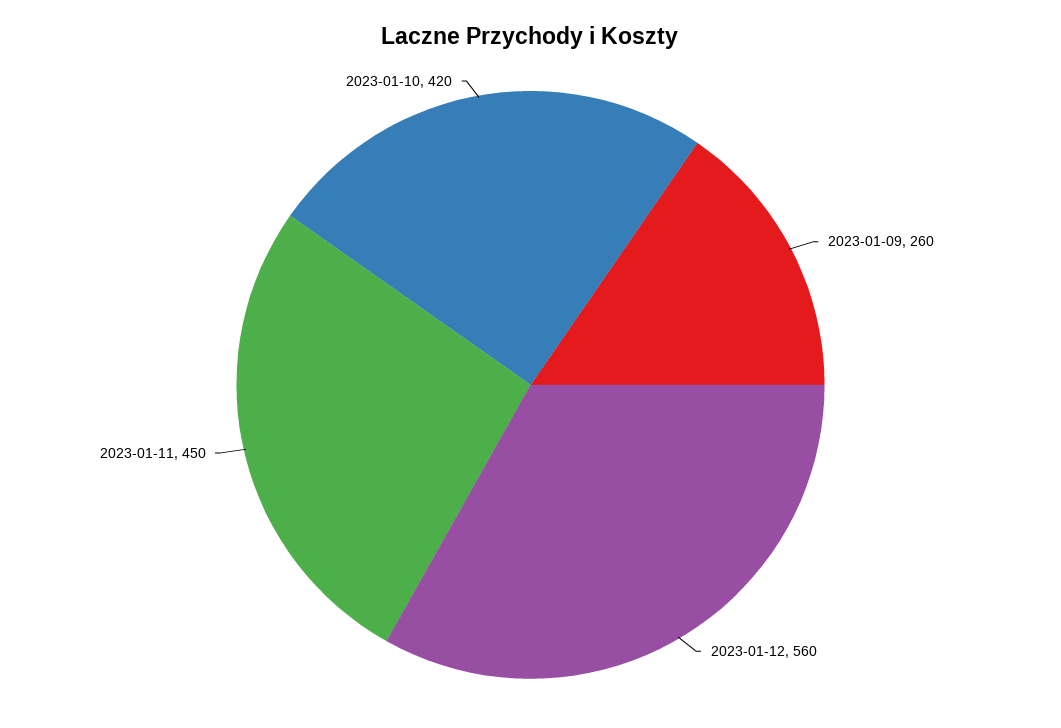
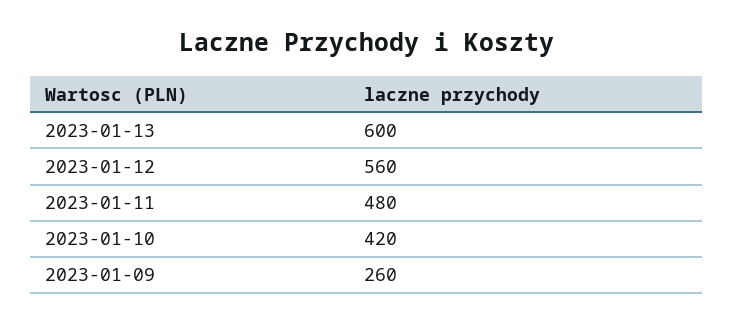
2023-01-11: 450 -> 480
2023-01-13: none -> 600

